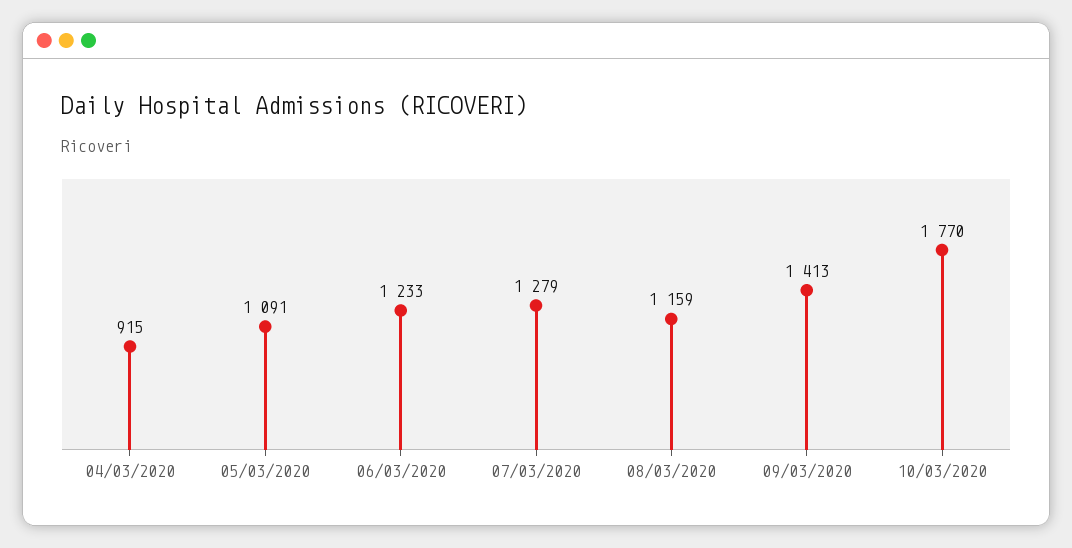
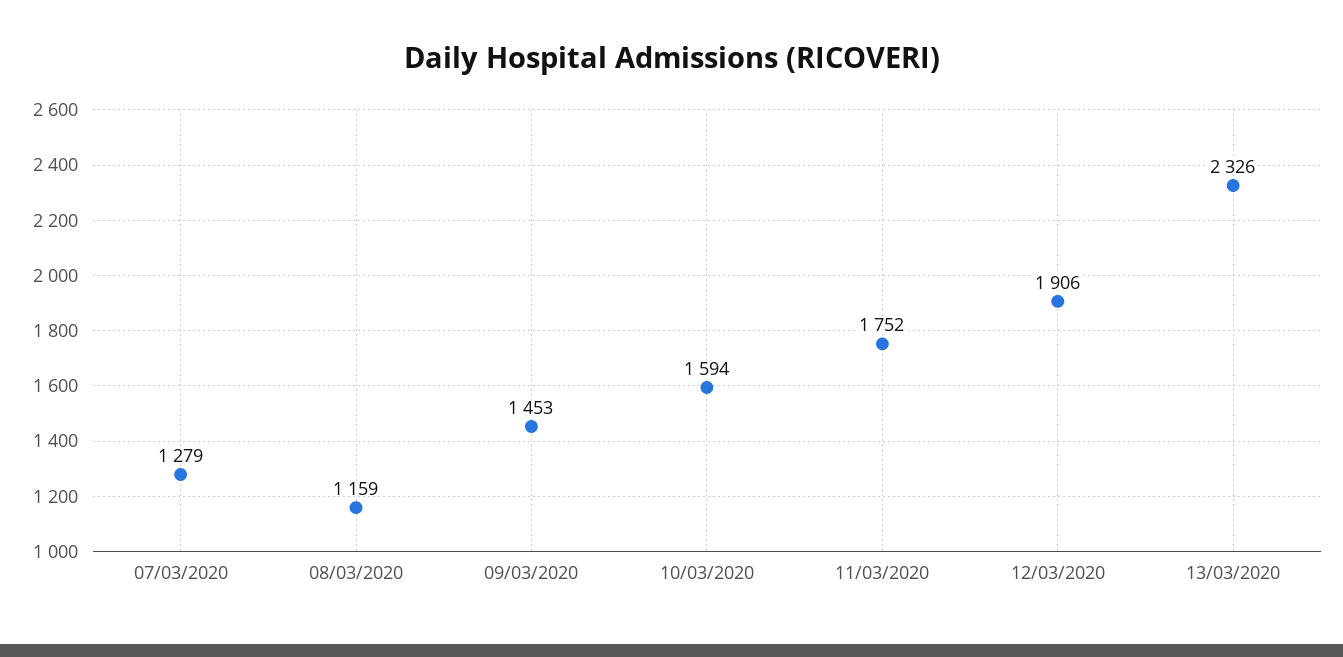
04/03/2020: 915 -> none
05/03/2020: 1091 -> none
06/03/2020: 1233 -> none
09/03/2020: 1413 -> 1453
10/03/2020: 1770 -> 1594
11/03/2020: none -> 1752
12/03/2020: none -> 1906
13/03/2020: none -> 2326

